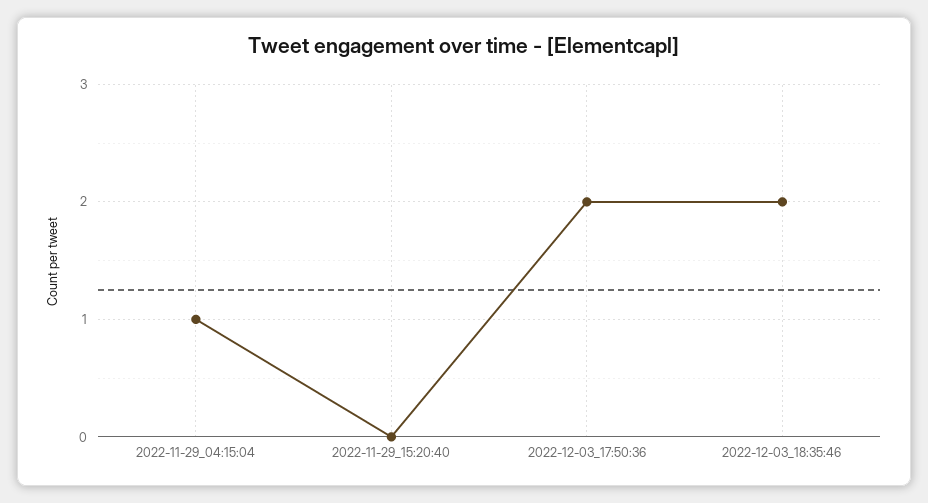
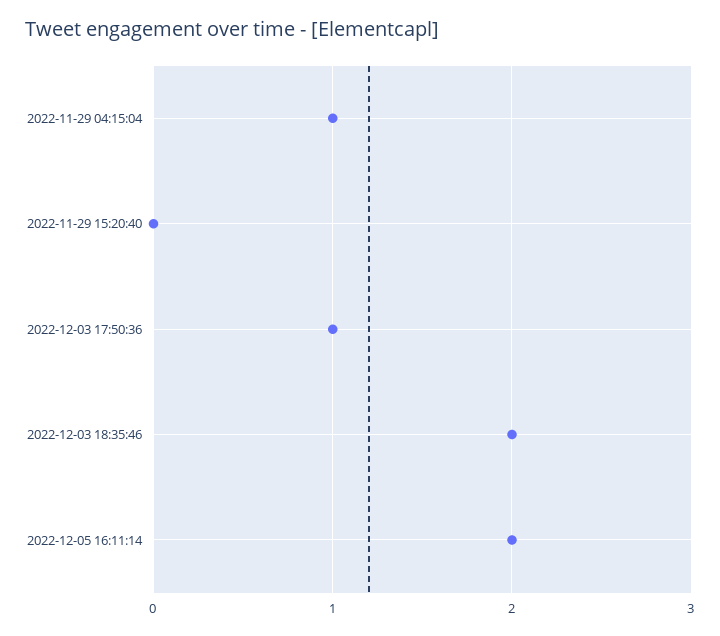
2022-12-03_17:50:36: 2 -> 1
2022-12-05 16:11:14: none -> 2

